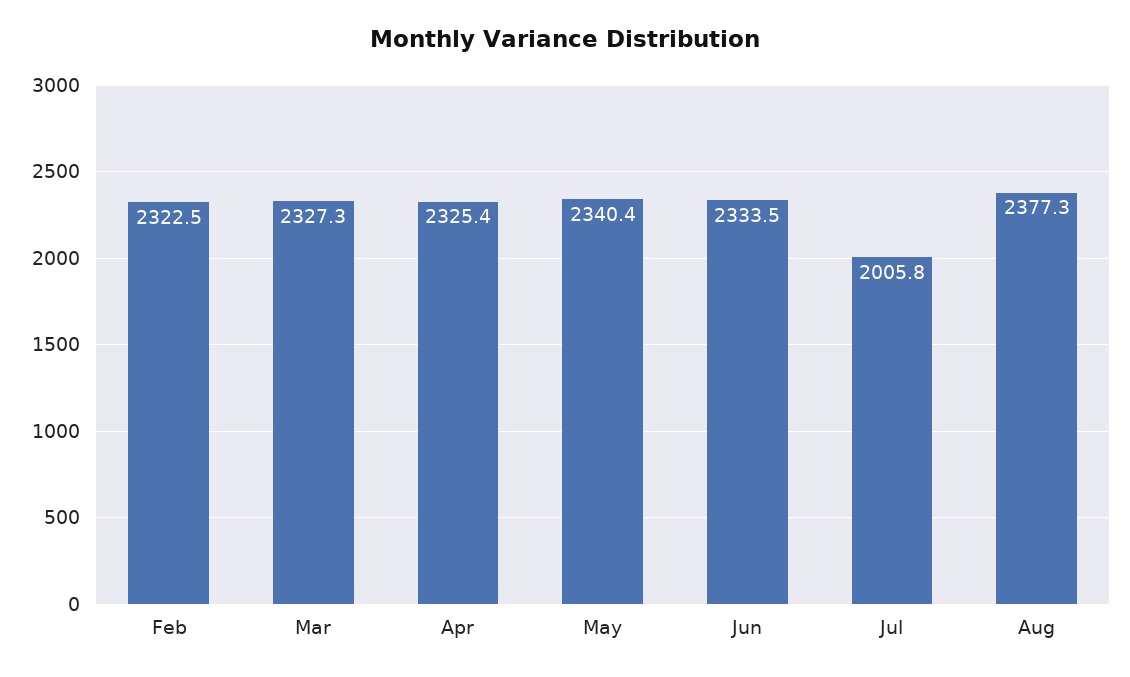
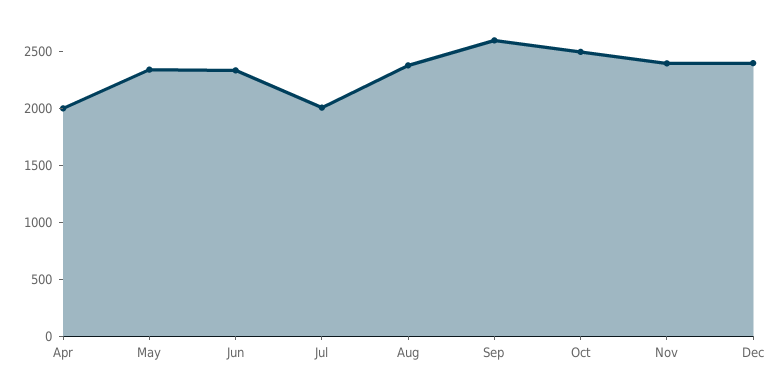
Feb: 2322.5 -> none
Mar: 2327.3 -> none
Apr: 2325.4 -> 2000
Sep: none -> 2600
Oct: none -> 2500
Nov: none -> 2400
Dec: none -> 2400

